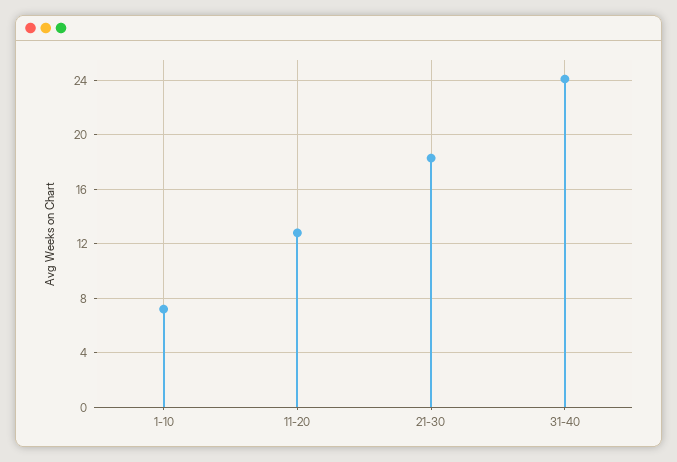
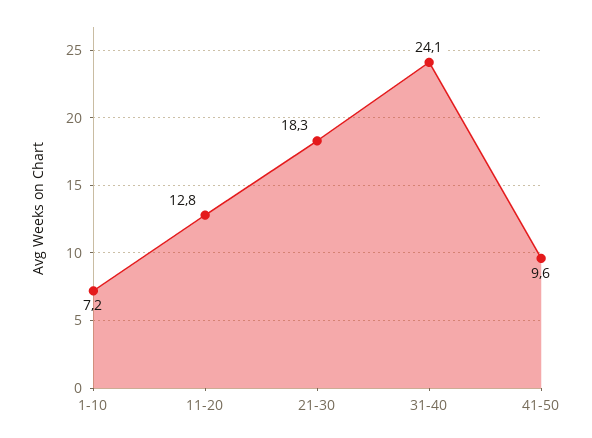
41-50: none -> 9.6

